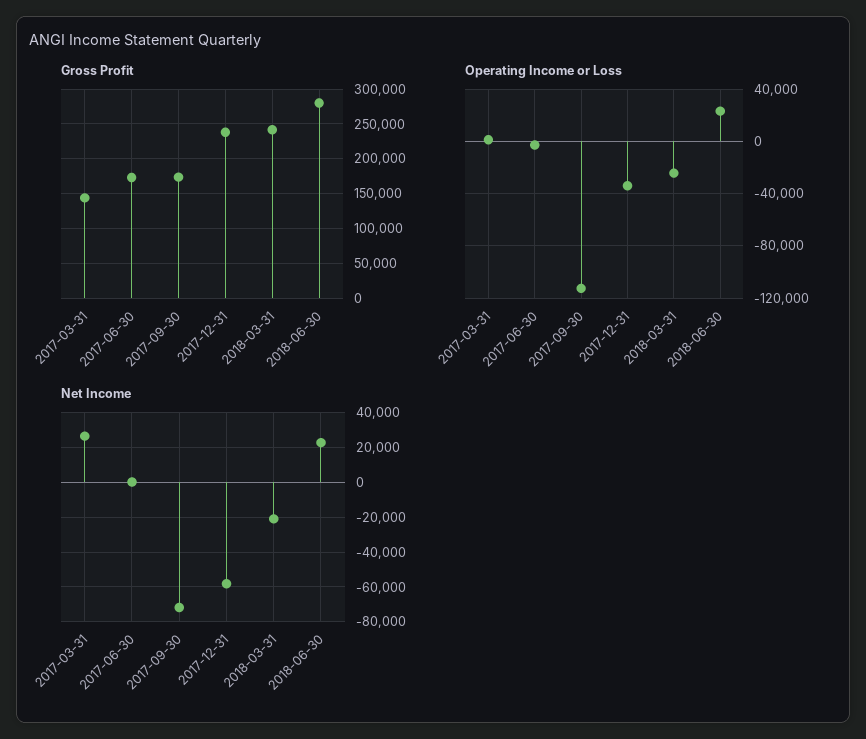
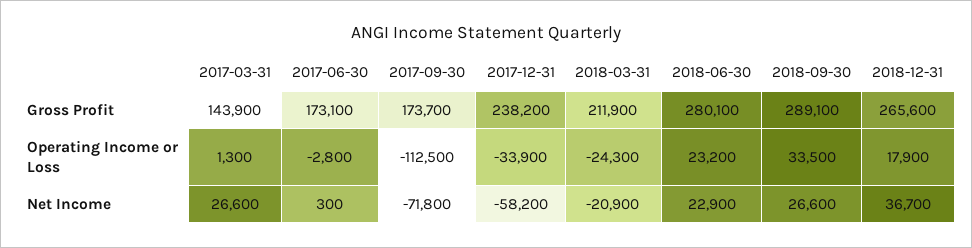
Gross Profit, 2018-03-31: 240000 -> 211900
Gross Profit, 2018-09-30: none -> 289100
Gross Profit, 2018-12-31: none -> 265600
Operating Income or Loss, 2018-09-30: none -> 33500
Operating Income or Loss, 2018-12-31: none -> 17900
Net Income, 2018-09-30: none -> 26600
Net Income, 2018-12-31: none -> 36700

